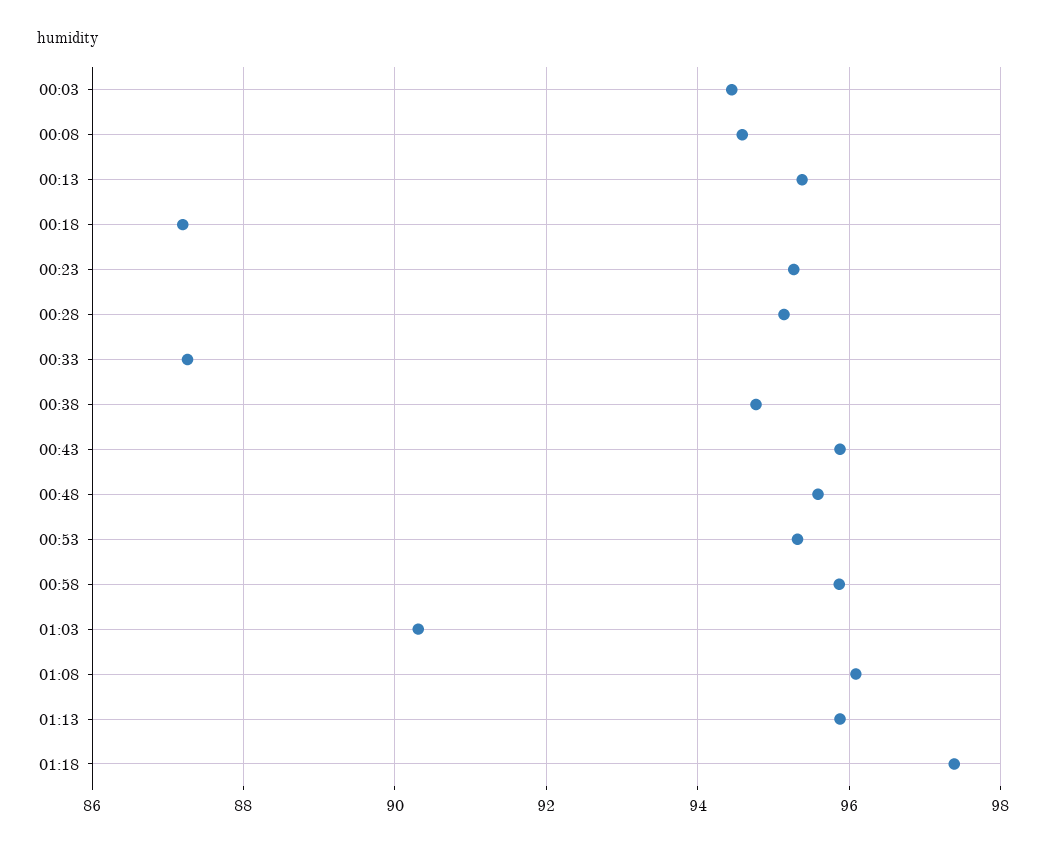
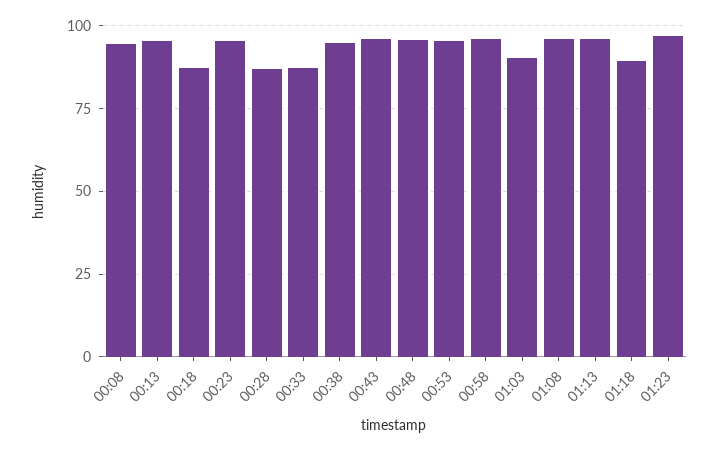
00:03: 94.4 -> none
00:28: 95.2 -> 87.5
01:18: 97.4 -> 90
01:23: none -> 97.5

